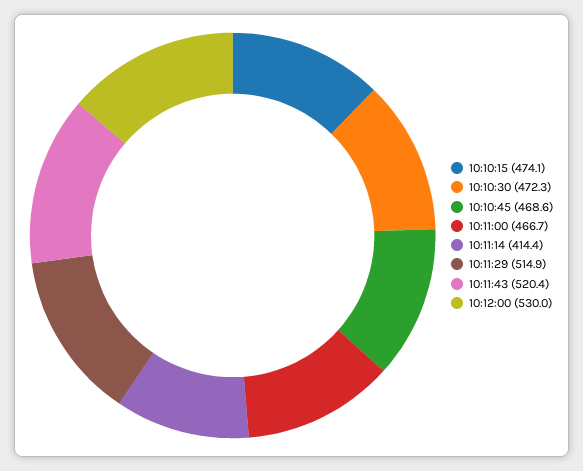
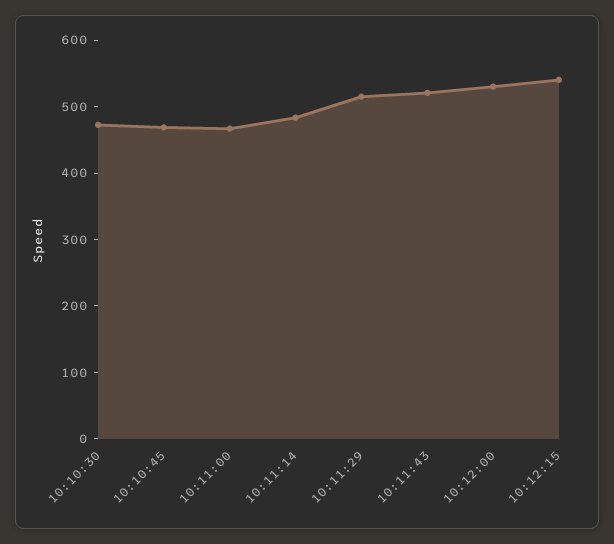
10:10:15: 474.1 -> none
10:11:14: 414.4 -> 480
10:12:15: none -> 540

